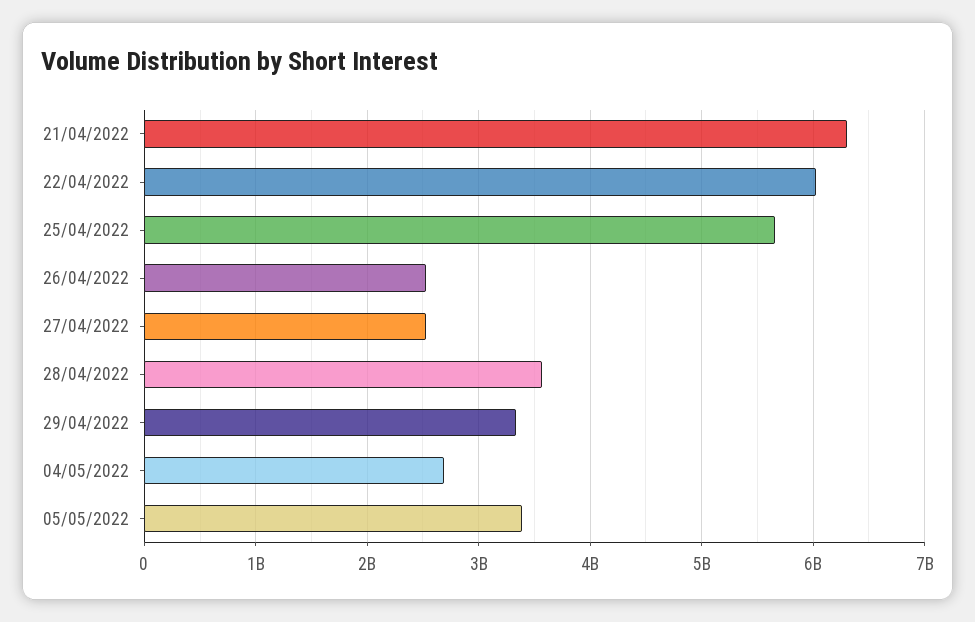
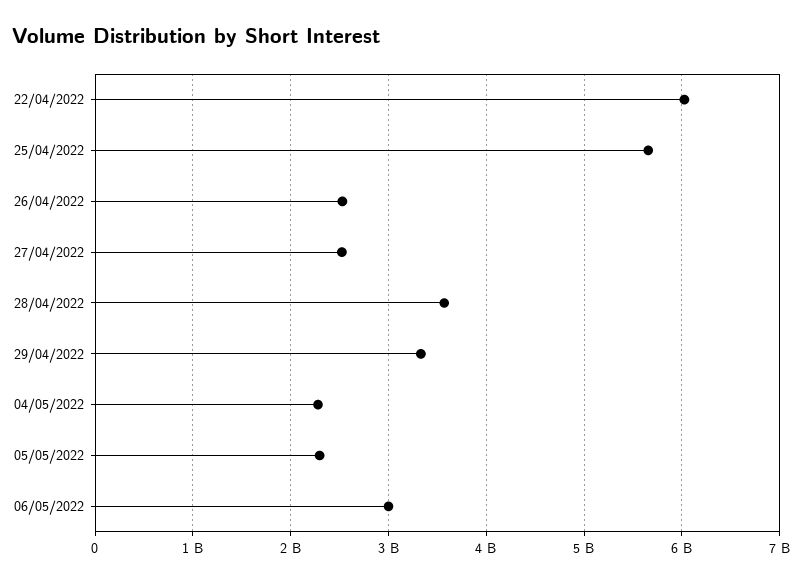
21/04/2022: 6300000000 -> none
04/05/2022: 2700000000 -> 2300000000
05/05/2022: 3400000000 -> 2300000000
06/05/2022: none -> 3000000000

